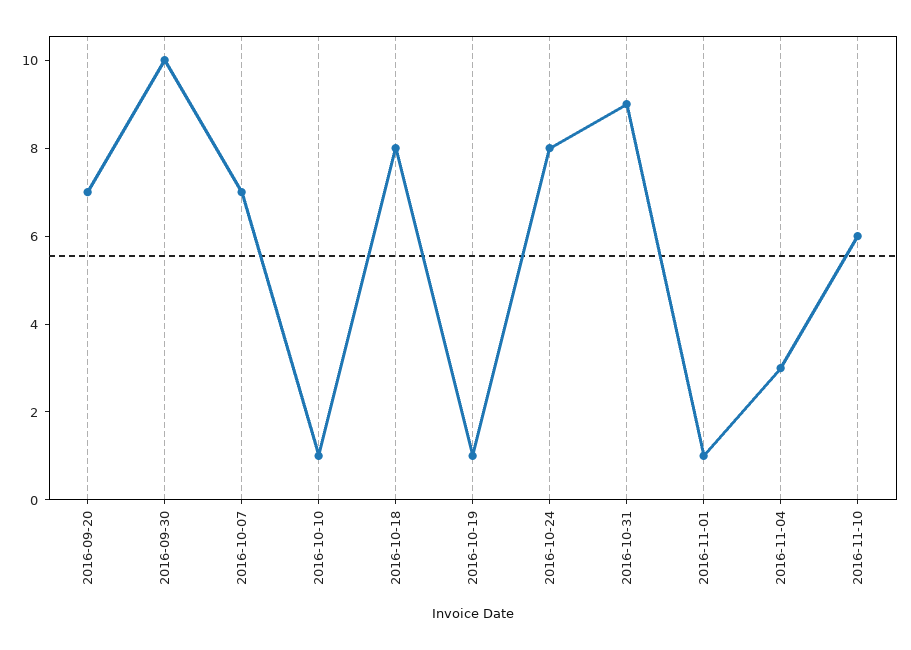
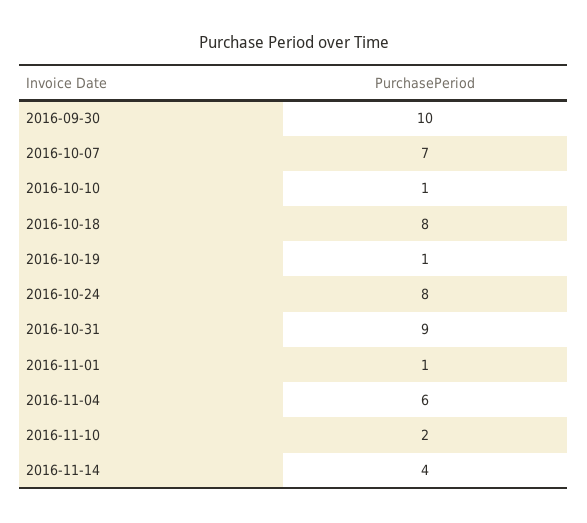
2016-09-20: 7 -> none
2016-11-04: 3 -> 6
2016-11-10: 6 -> 2
2016-11-14: none -> 4

